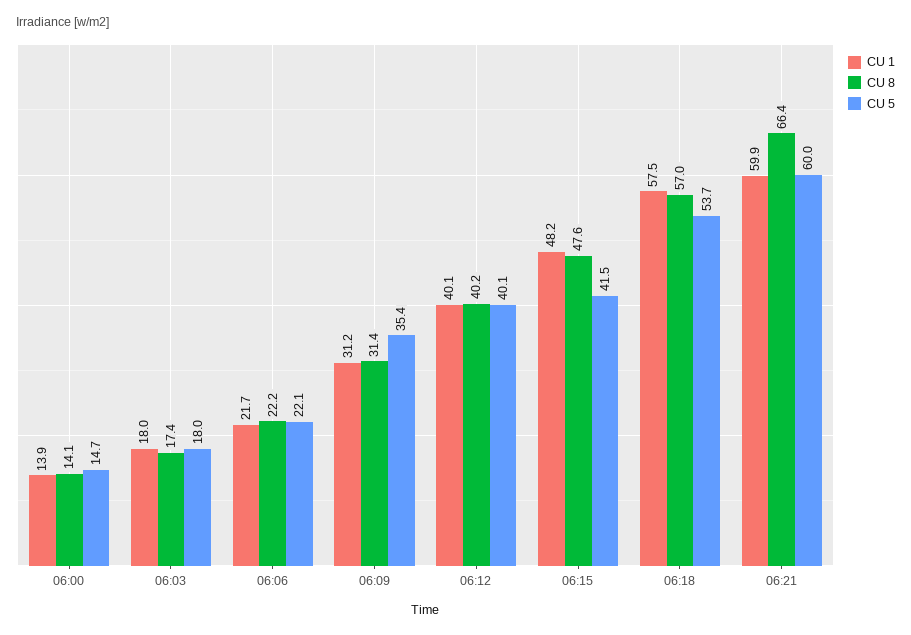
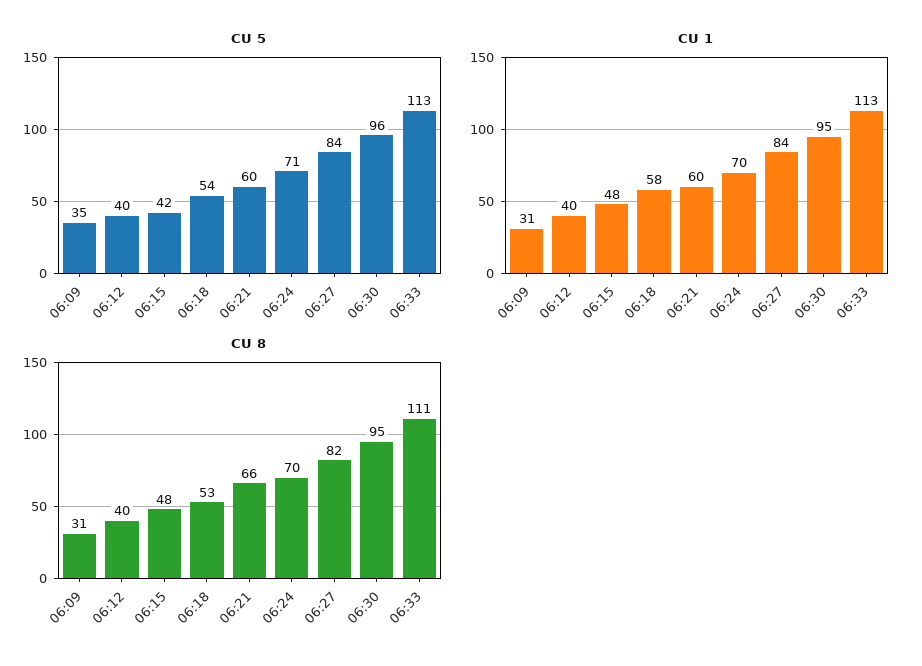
CU 1, 06:00: 13.9 -> none
CU 8, 06:00: 14.1 -> none
CU 5, 06:00: 14.7 -> none
CU 1, 06:03: 18 -> none
CU 8, 06:03: 17.4 -> none
CU 5, 06:03: 18 -> none
CU 1, 06:06: 21.7 -> none
CU 8, 06:06: 22.2 -> none
CU 5, 06:06: 22.1 -> none
CU 8, 06:18: 57 -> 53
CU 5, 06:24: none -> 71
CU 5, 06:27: none -> 84
CU 5, 06:30: none -> 96
CU 5, 06:33: none -> 113
CU 1, 06:24: none -> 70
CU 1, 06:27: none -> 84
CU 1, 06:30: none -> 95
CU 1, 06:33: none -> 113
CU 8, 06:24: none -> 70
CU 8, 06:27: none -> 82
CU 8, 06:30: none -> 95
CU 8, 06:33: none -> 111

